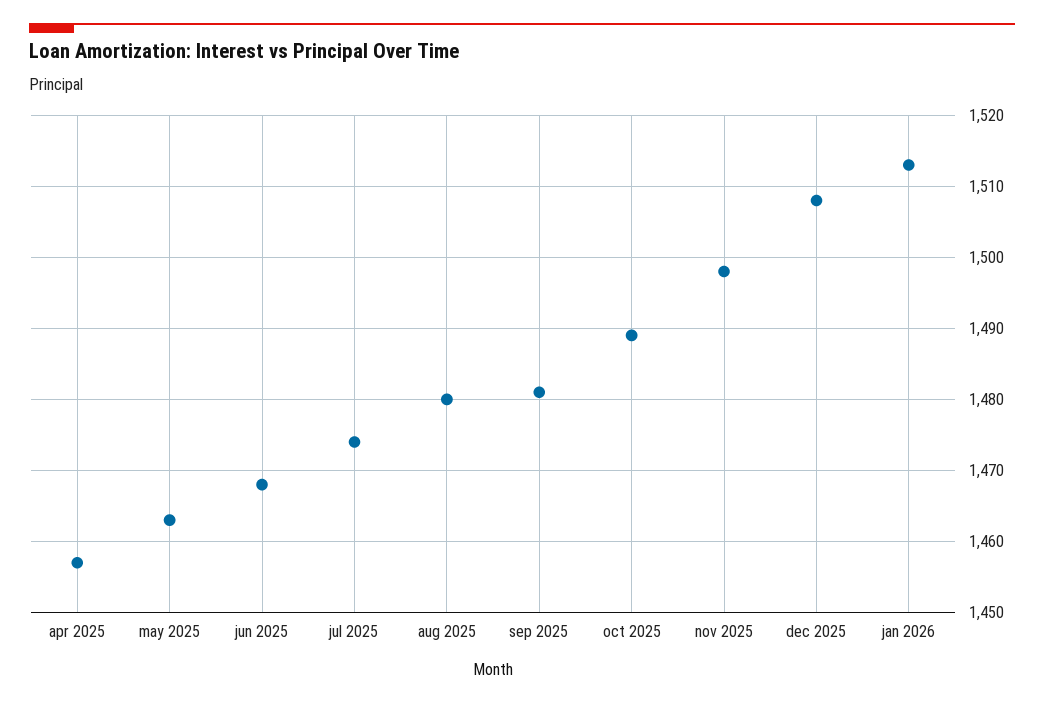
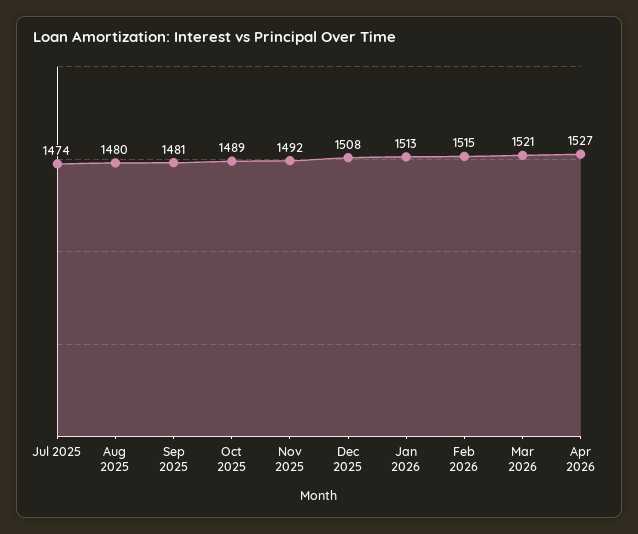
apr 2025: 1457 -> none
may 2025: 1463 -> none
jun 2025: 1468 -> none
nov 2025: 1498 -> 1492
Feb 2026: none -> 1515
Mar 2026: none -> 1521
Apr 2026: none -> 1527

